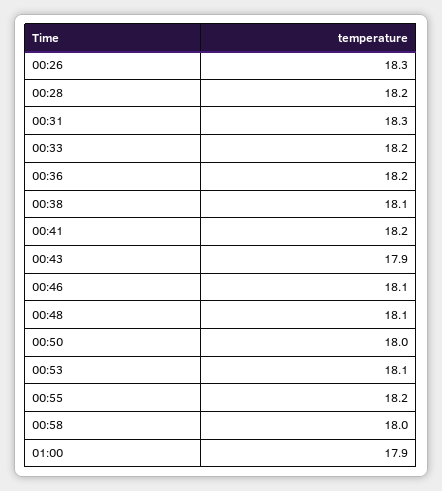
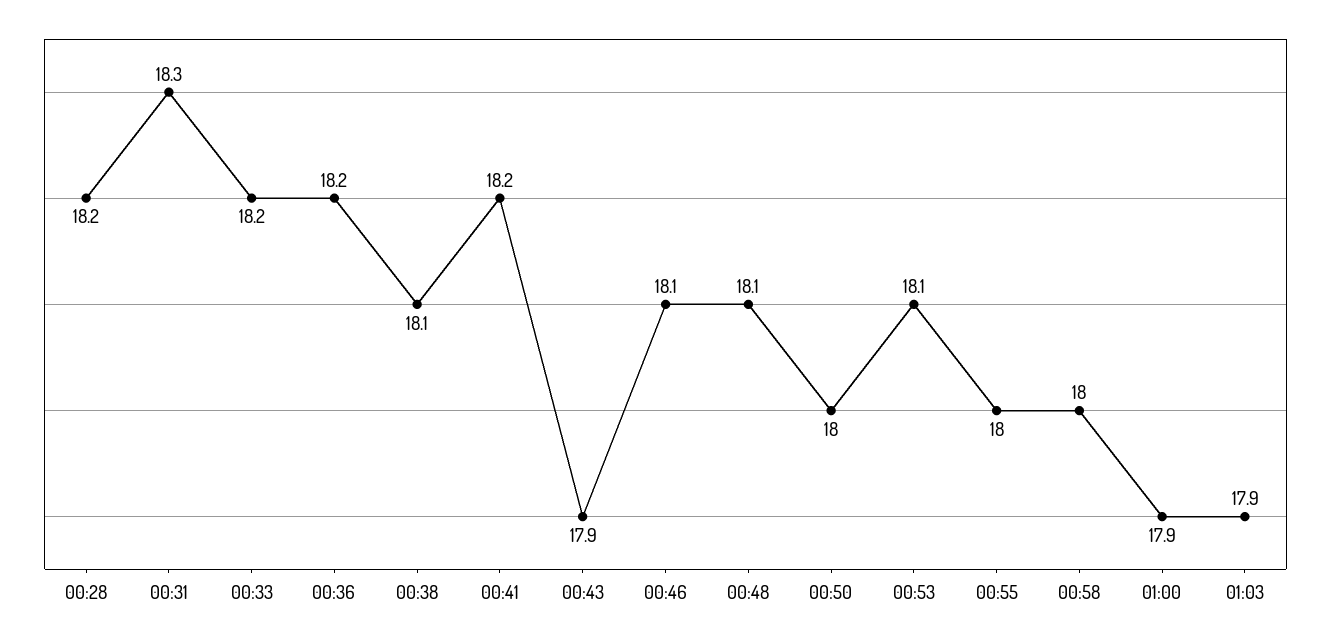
00:26: 18.3 -> none
00:55: 18.2 -> 18
01:03: none -> 17.9

